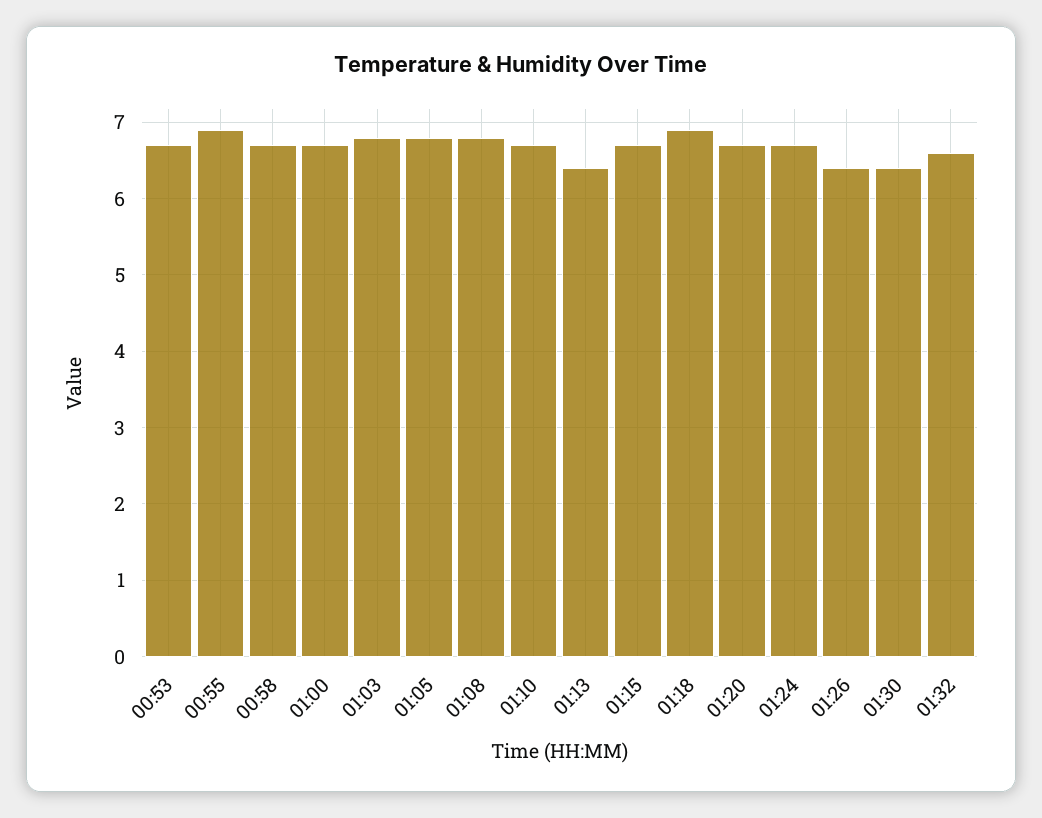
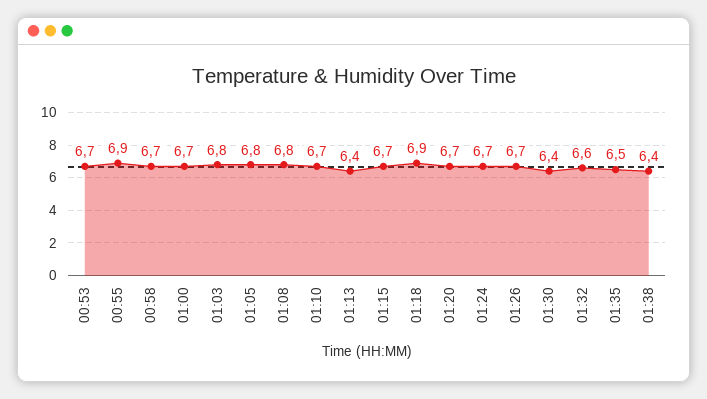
01:26: 6.4 -> 6.7
01:35: none -> 6.5
01:38: none -> 6.4

